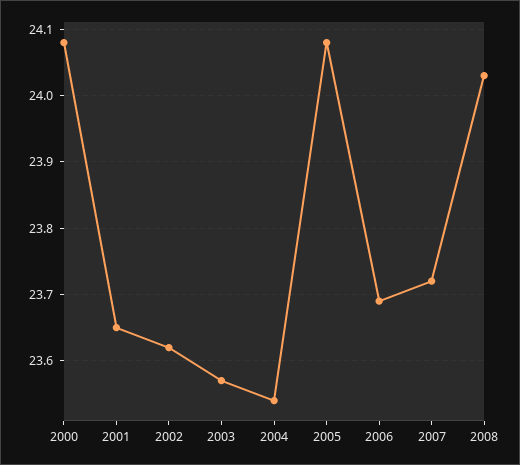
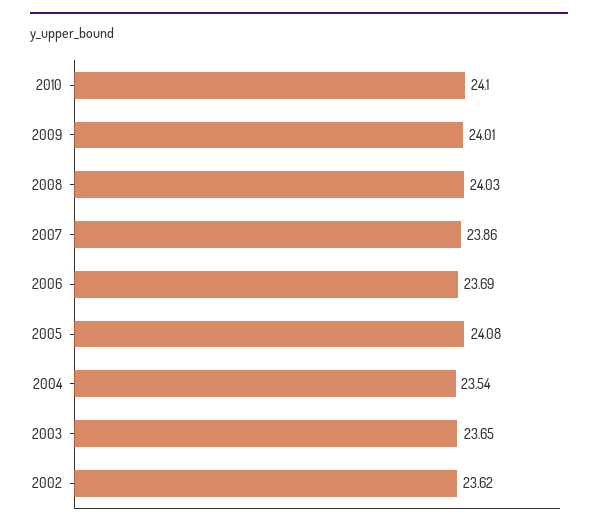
2000: 24.08 -> none
2001: 23.65 -> none
2003: 23.57 -> 23.65
2007: 23.72 -> 23.86
2010: none -> 24.1
2009: none -> 24.01

